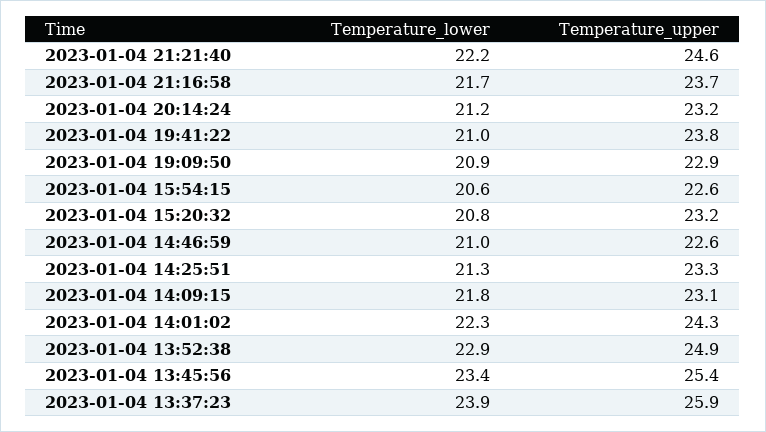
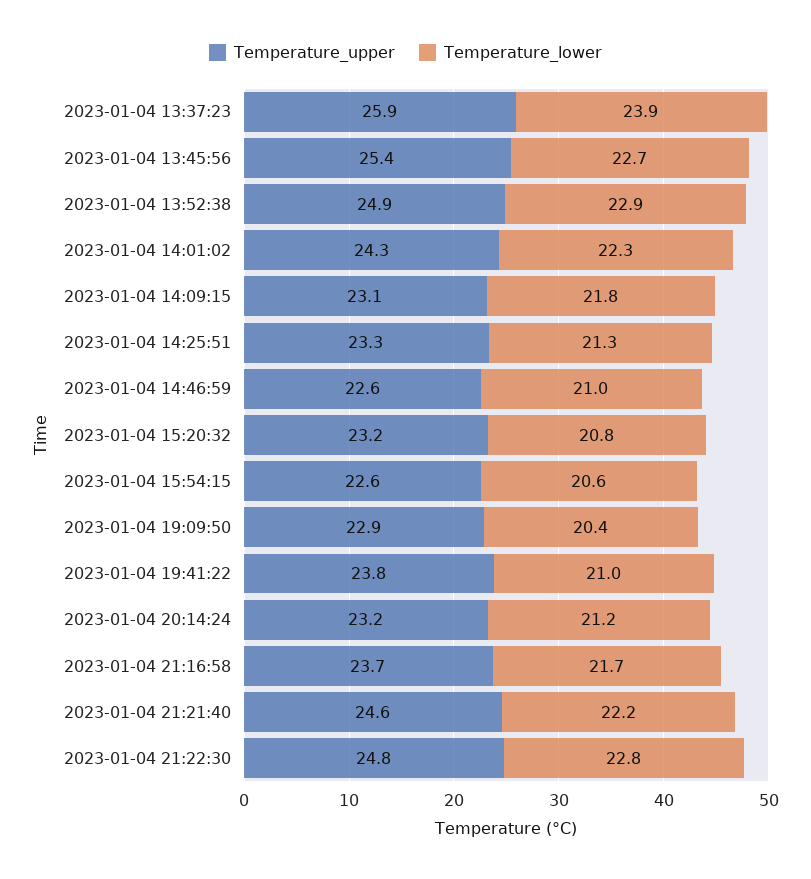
Temperature_lower, 2023-01-04 19:09:50: 20.9 -> 20.4
Temperature_lower, 2023-01-04 13:45:56: 23.4 -> 22.7
Temperature_upper, 2023-01-04 21:22:30: none -> 24.8
Temperature_lower, 2023-01-04 21:22:30: none -> 22.8

